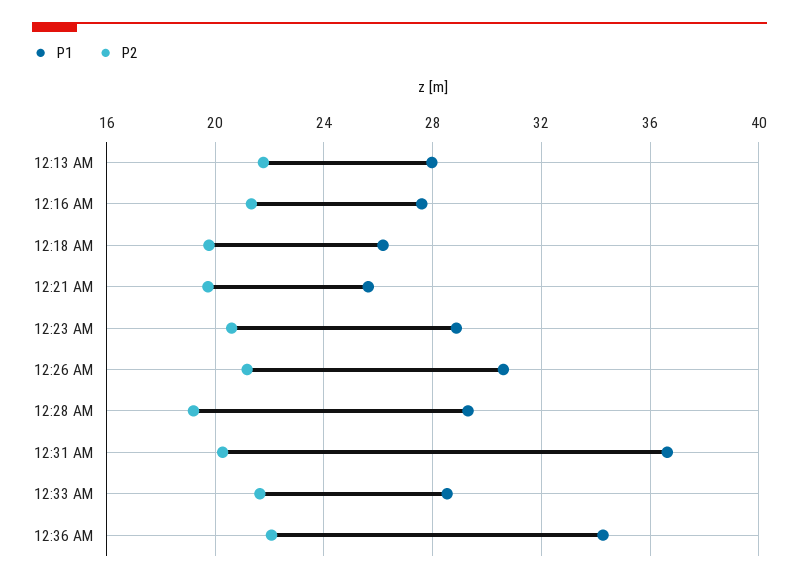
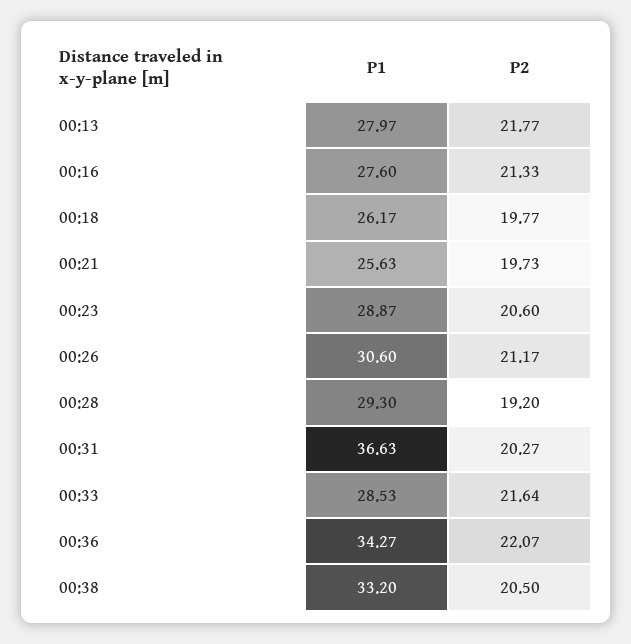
P1, 00:38: none -> 33.2
P2, 00:38: none -> 20.5

